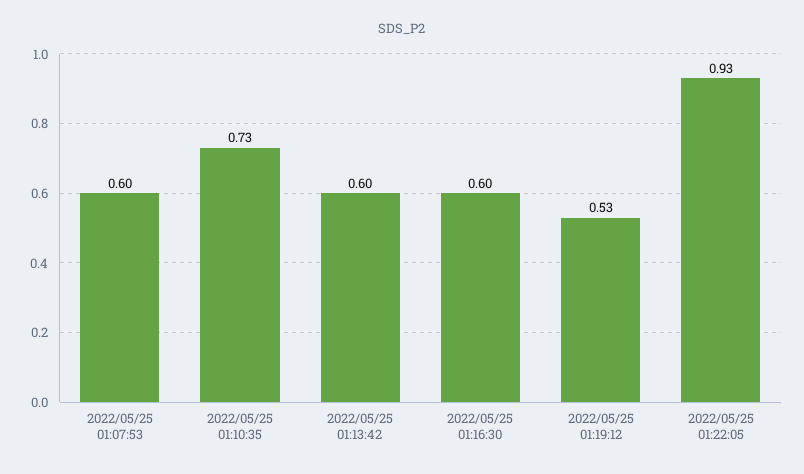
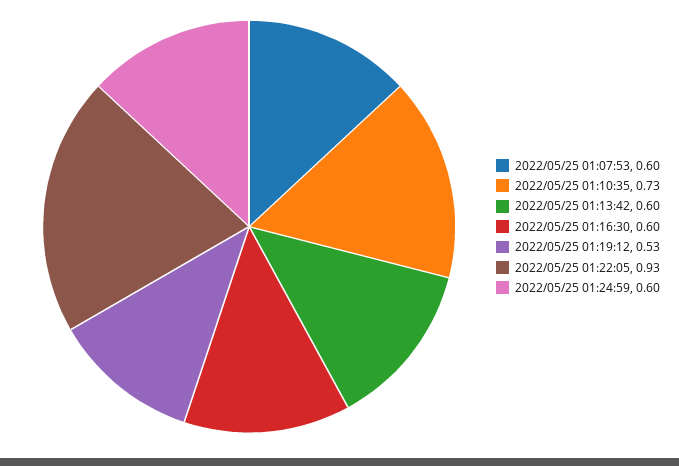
2022/05/25 01:24:59: none -> 0.6

